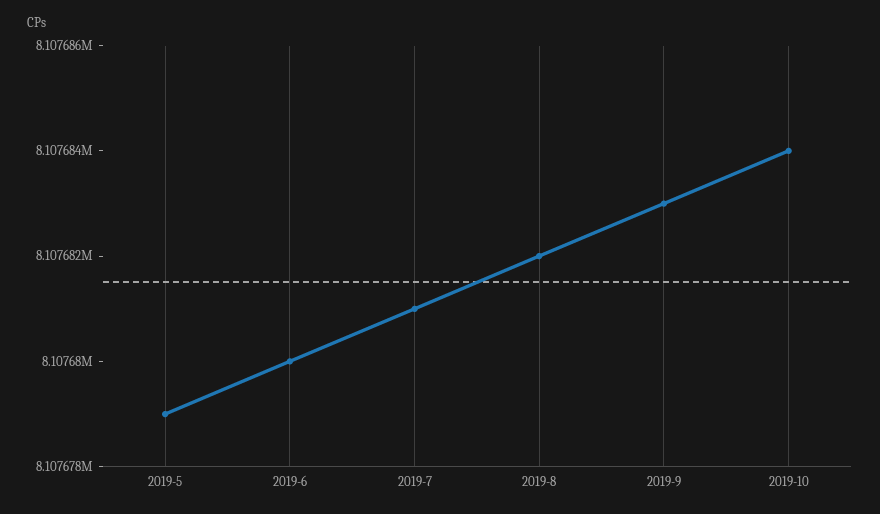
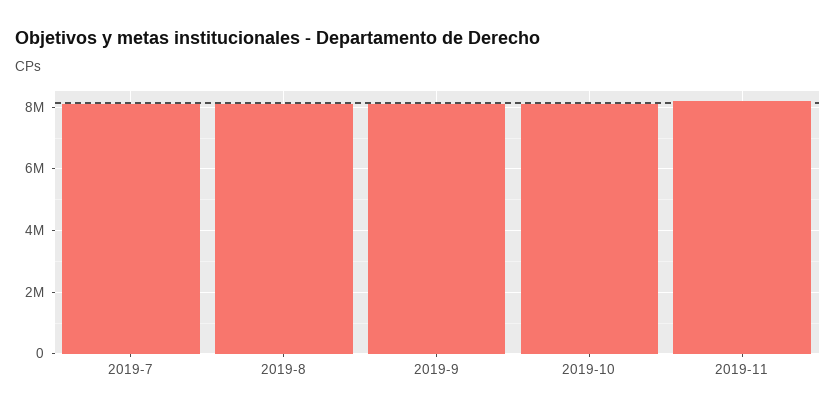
2019-5: 8107679 -> none
2019-6: 8107680 -> none
2019-11: none -> 8200000

